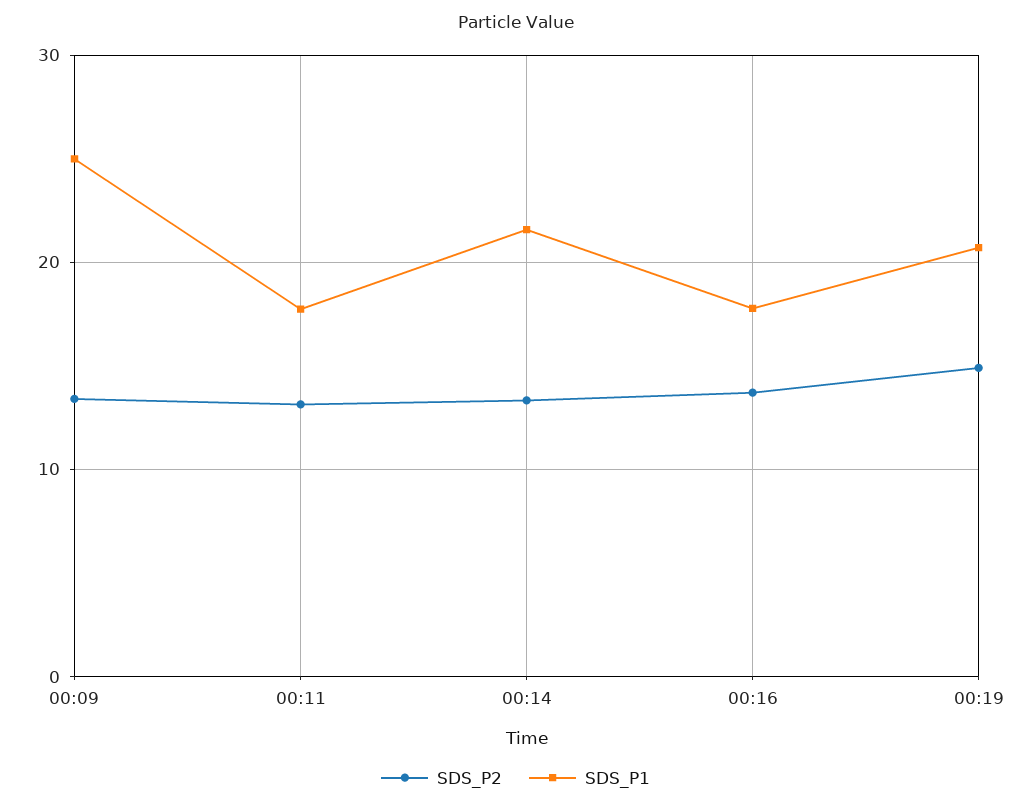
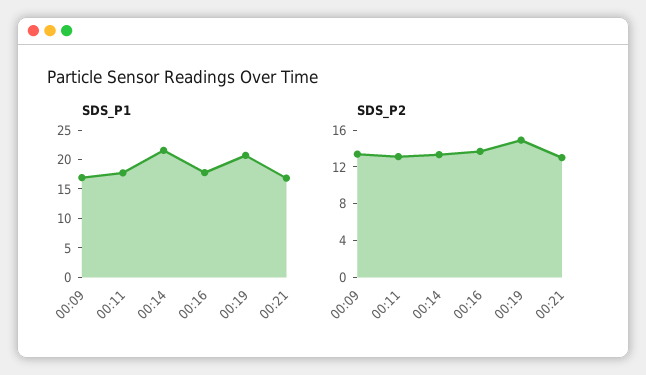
SDS_P1, 00:09: 25 -> 17.5
SDS_P1, 00:21: none -> 17.5
SDS_P2, 00:21: none -> 13

